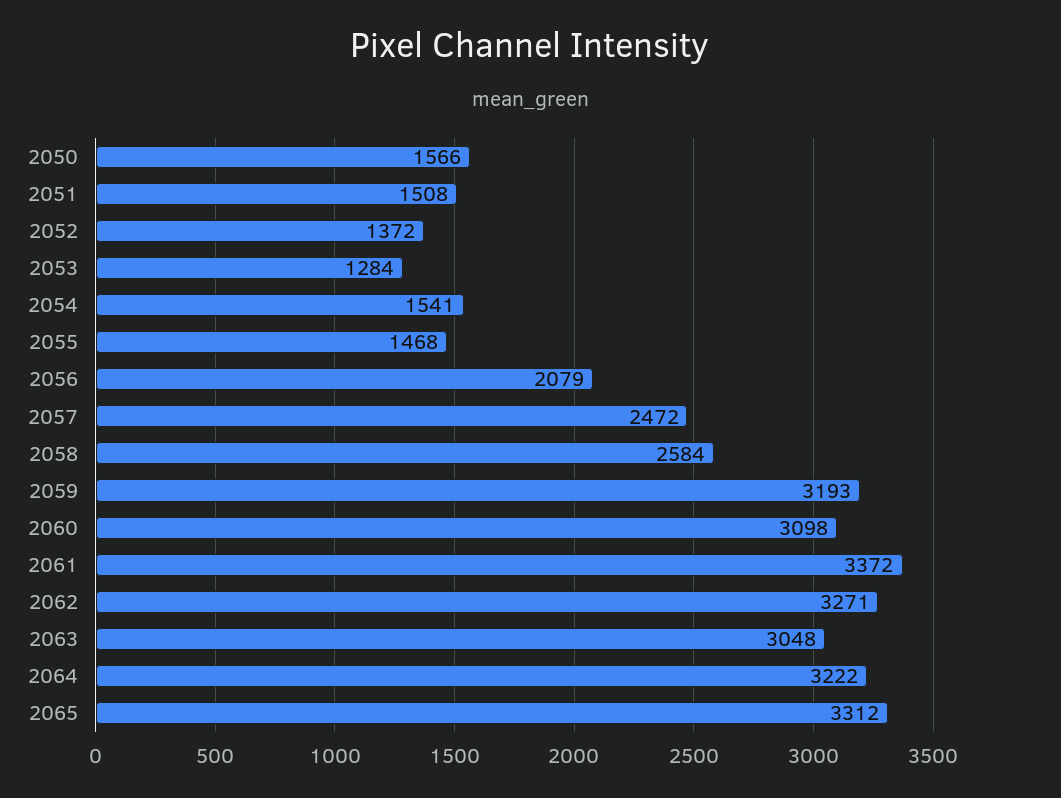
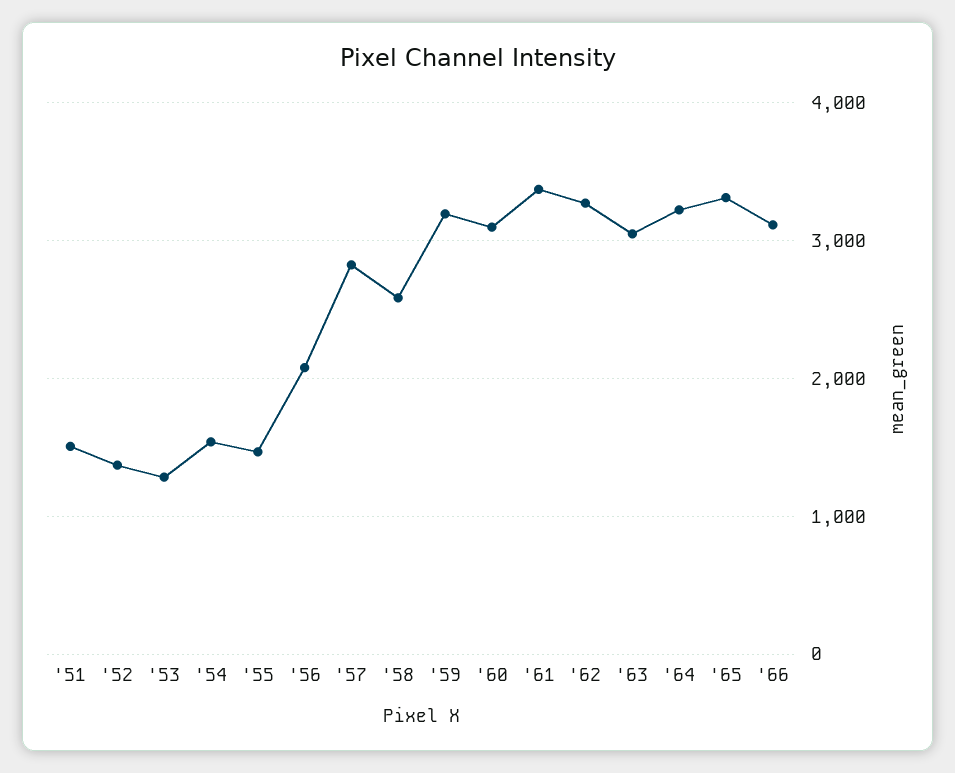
2050: 1566 -> none
2057: 2472 -> 2800
'66: none -> 3100

